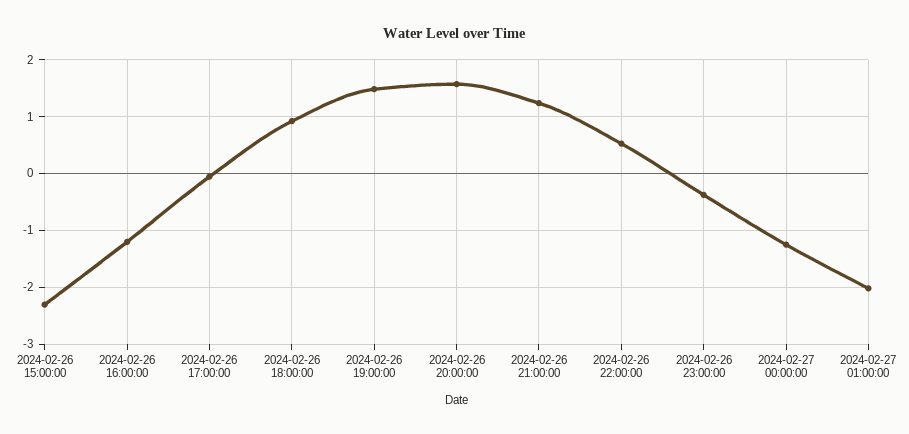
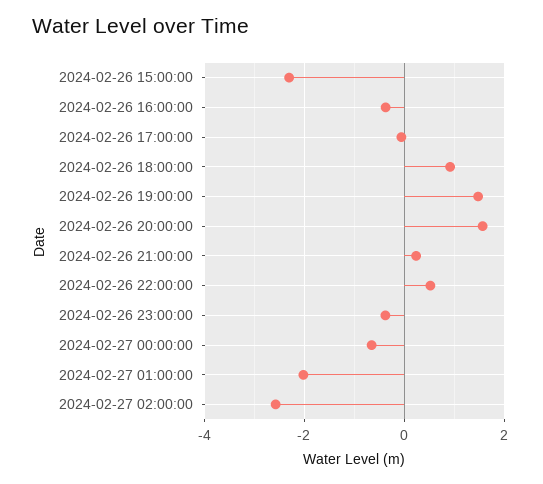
2024-02-26 16:00:00: -1.2 -> -0.4
2024-02-26 21:00:00: 1.2 -> 0.2
2024-02-27 00:00:00: -1.2 -> -0.6
2024-02-27 02:00:00: none -> -2.6

